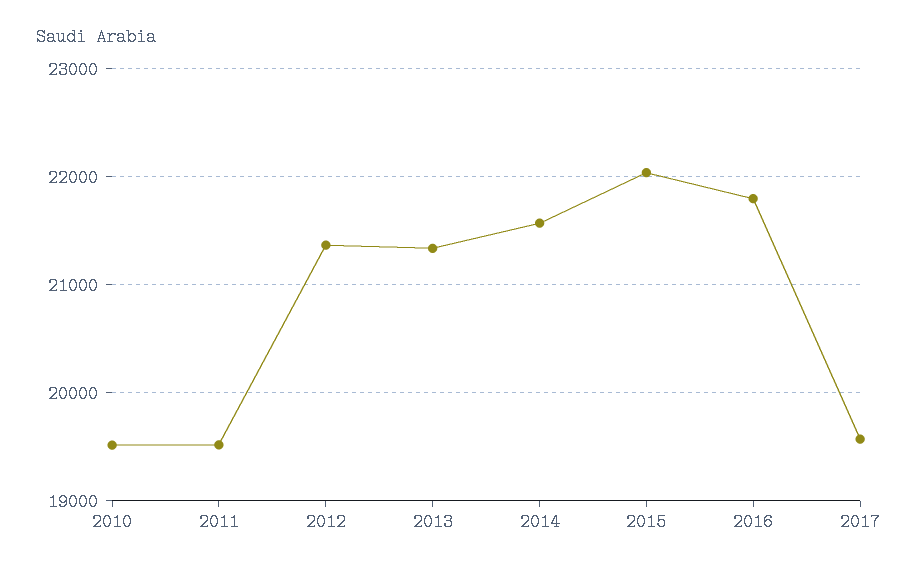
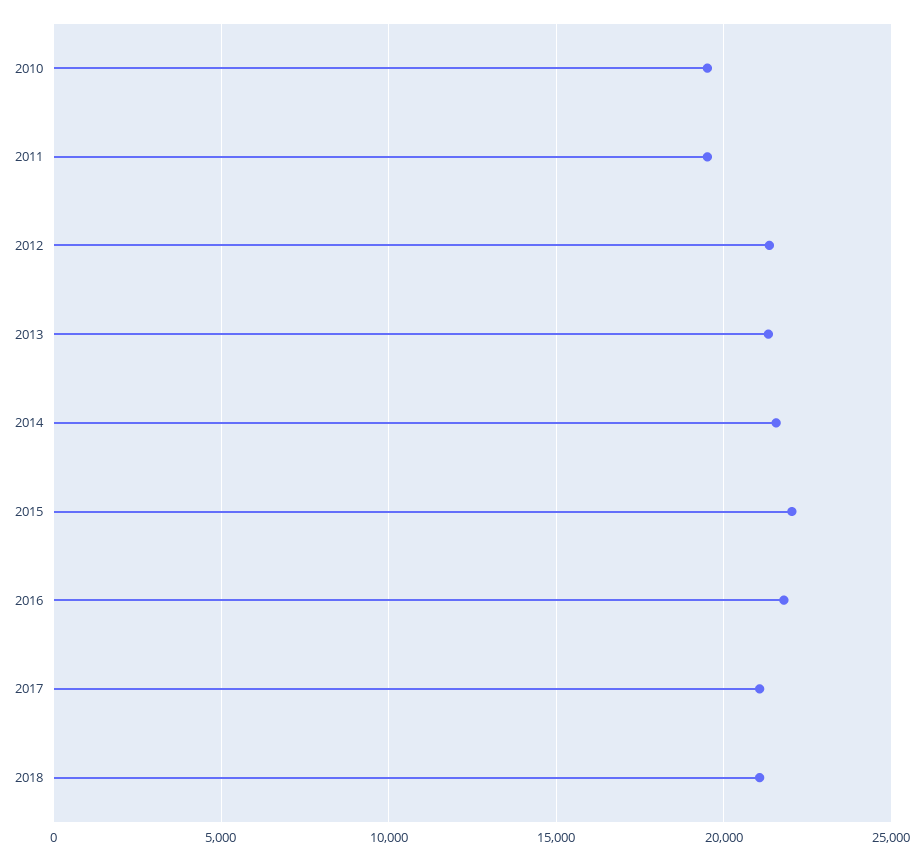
2017: 19600 -> 21000
2018: none -> 21000

